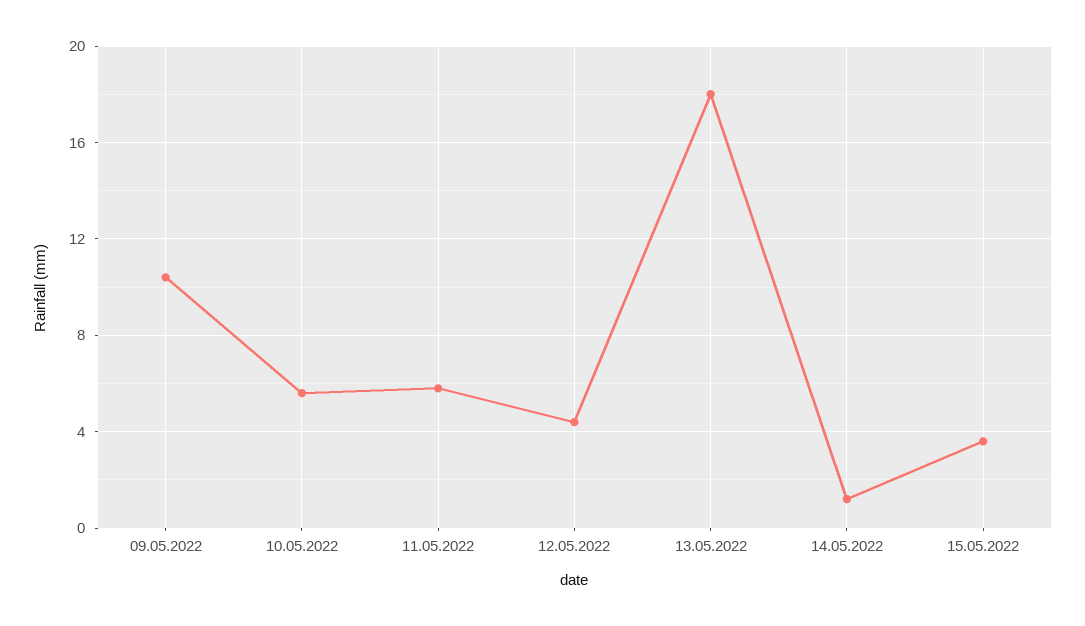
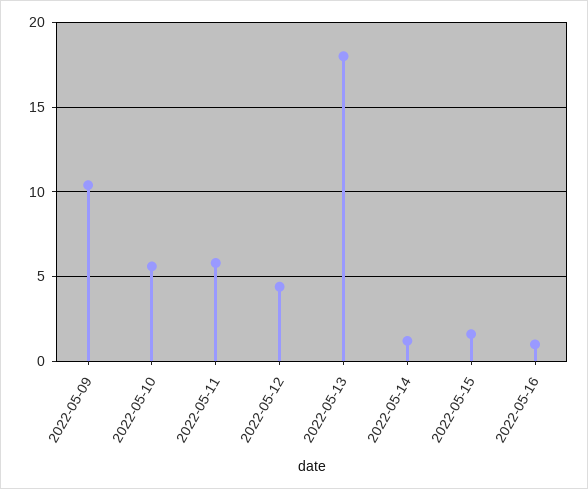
15.05.2022: 3.5 -> 1.5
2022-05-16: none -> 1

